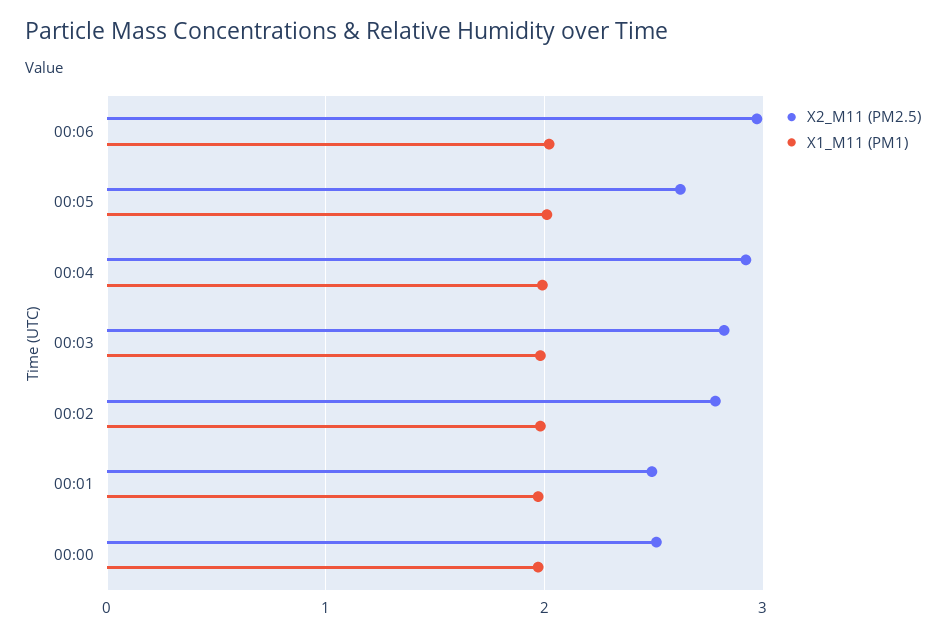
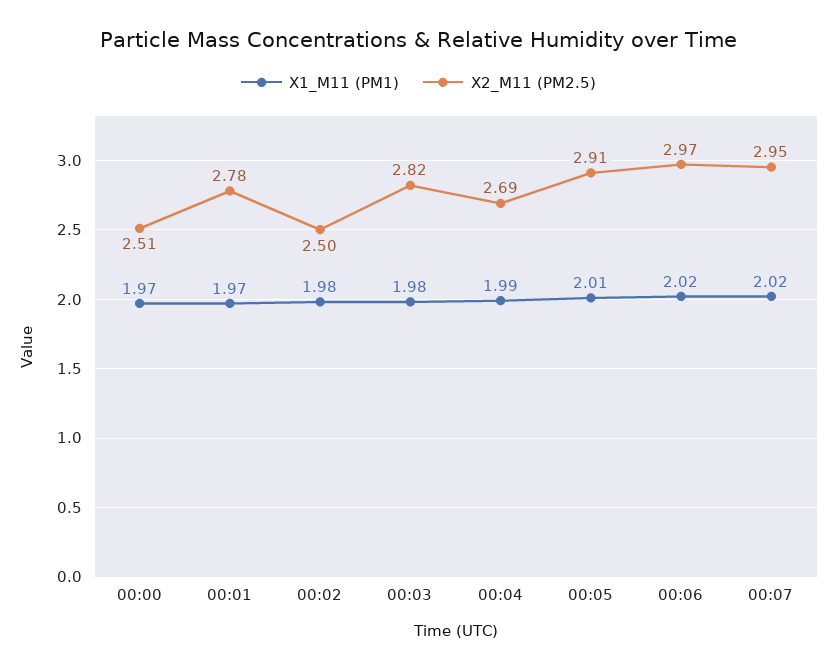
X2_M11 (PM2.5), 00:05: 2.6 -> 2.91
X2_M11 (PM2.5), 00:04: 2.9 -> 2.69
X2_M11 (PM2.5), 00:02: 2.8 -> 2.5
X2_M11 (PM2.5), 00:01: 2.5 -> 2.78
X1_M11 (PM1), 00:07: none -> 2.02
X2_M11 (PM2.5), 00:07: none -> 2.95

